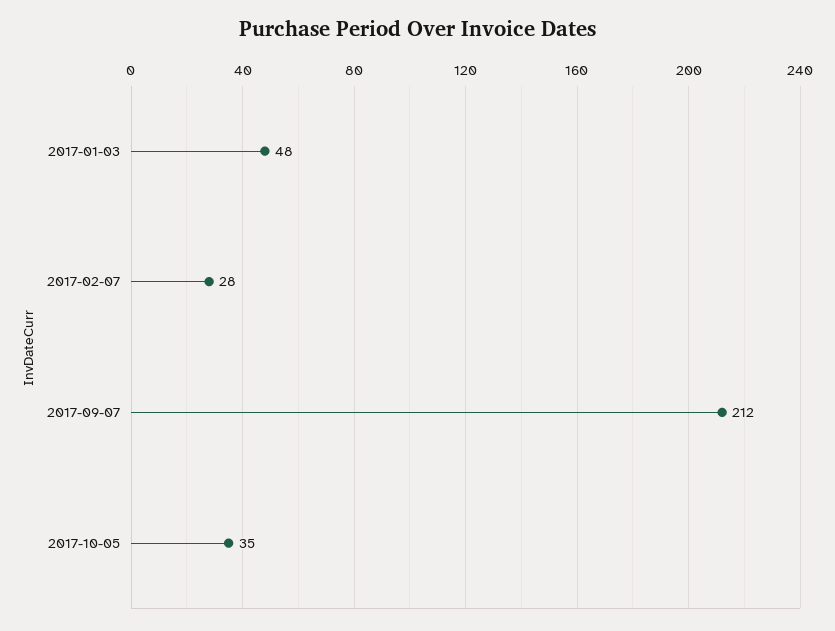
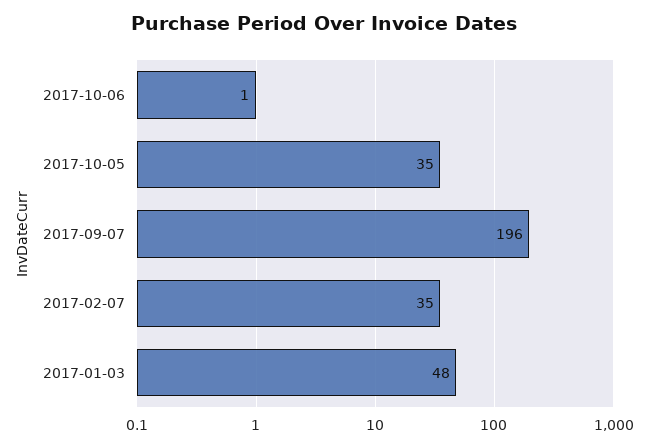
2017-02-07: 28 -> 35
2017-09-07: 212 -> 196
2017-10-06: none -> 1

